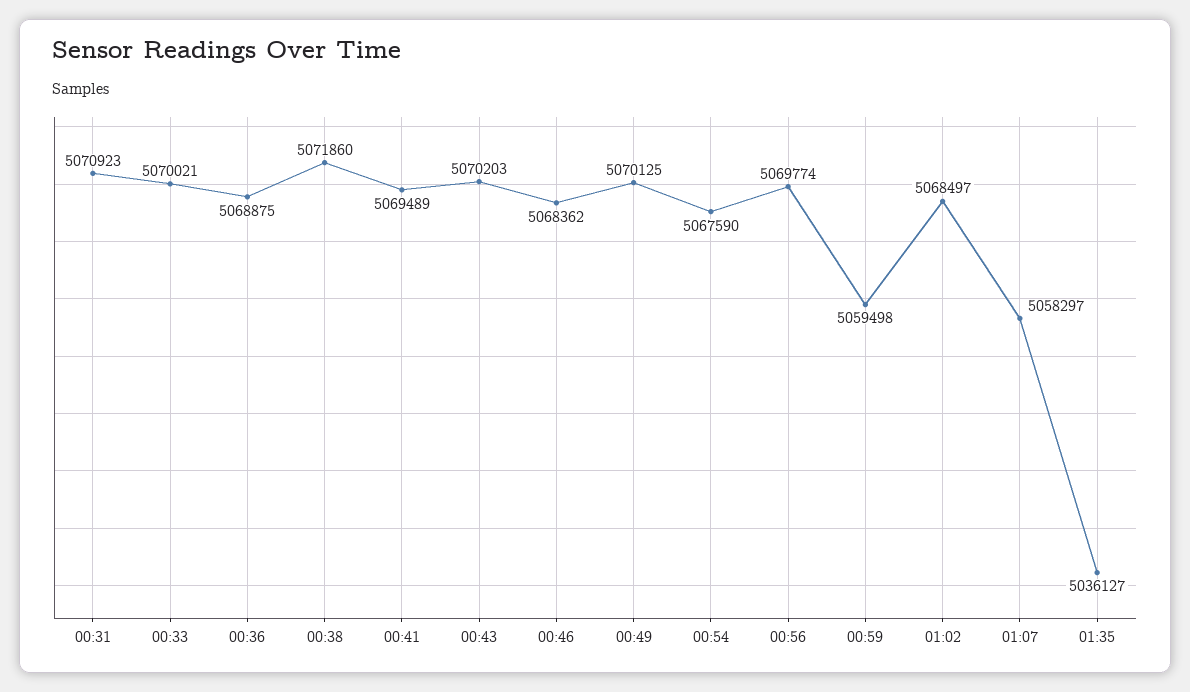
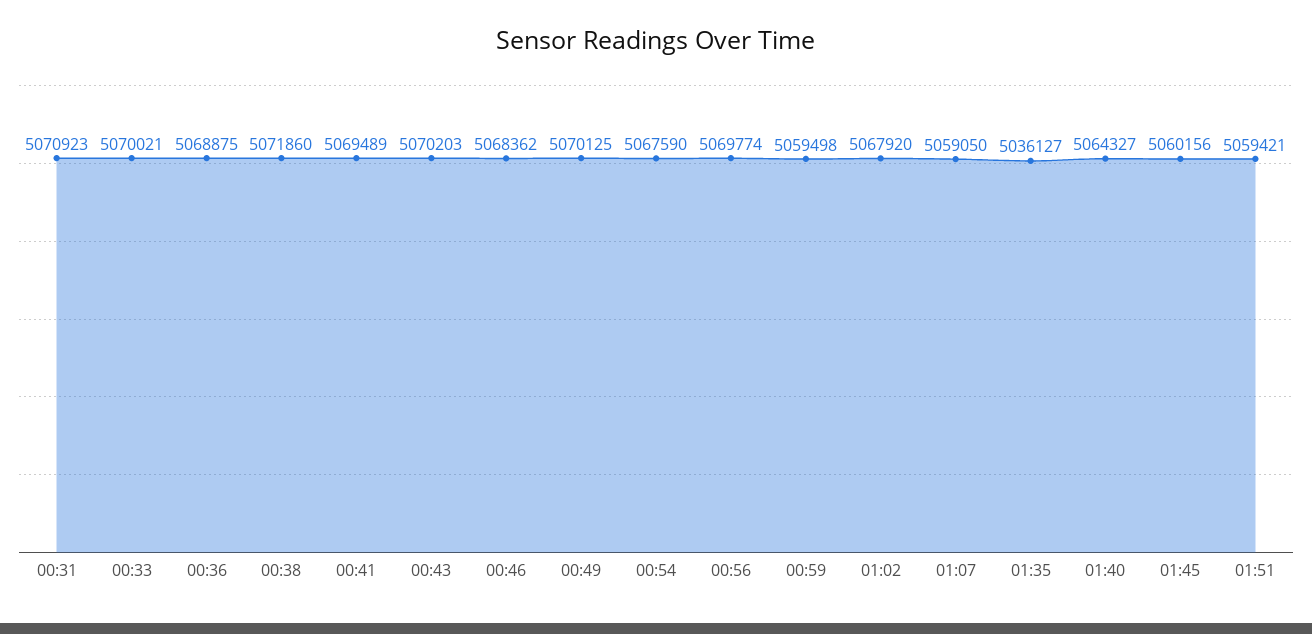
01:02: 5068497 -> 5067920
01:07: 5058297 -> 5059050
01:40: none -> 5064327
01:45: none -> 5060156
01:51: none -> 5059421

